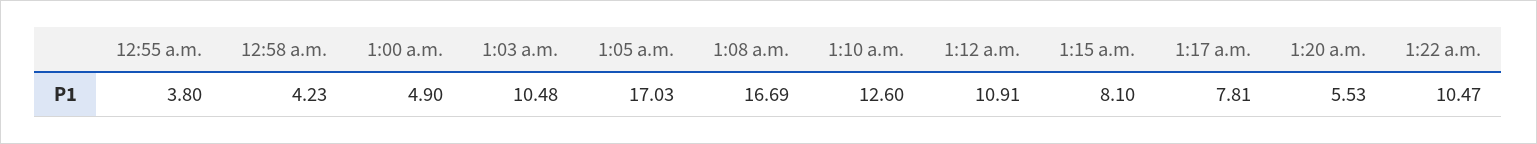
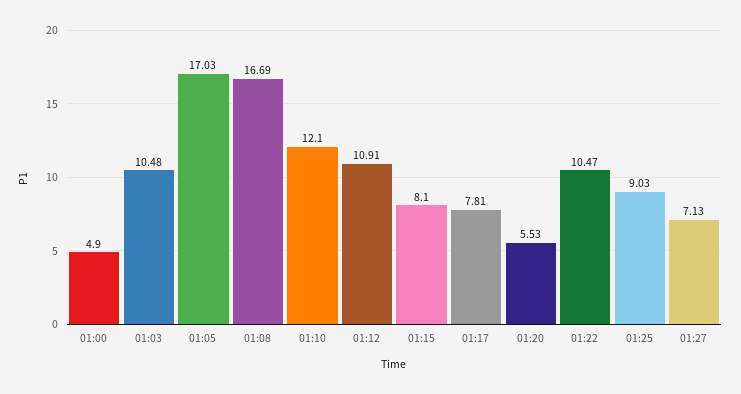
12:55 a.m.: 3.8 -> none
12:58 a.m.: 4.23 -> none
1:10 a.m.: 12.6 -> 12.1
01:25: none -> 9.03
01:27: none -> 7.13

